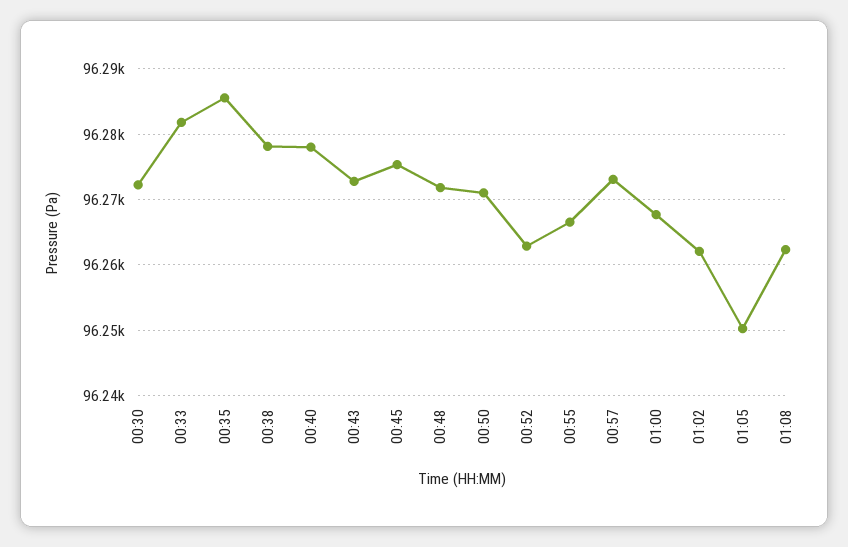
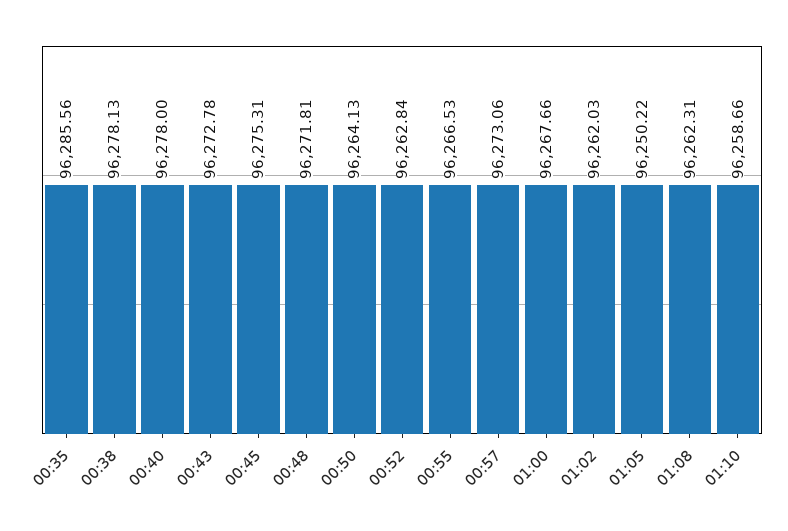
00:30: 96272 -> none
00:33: 96282 -> none
00:50: 96271 -> 96264.13
01:10: none -> 96258.66

